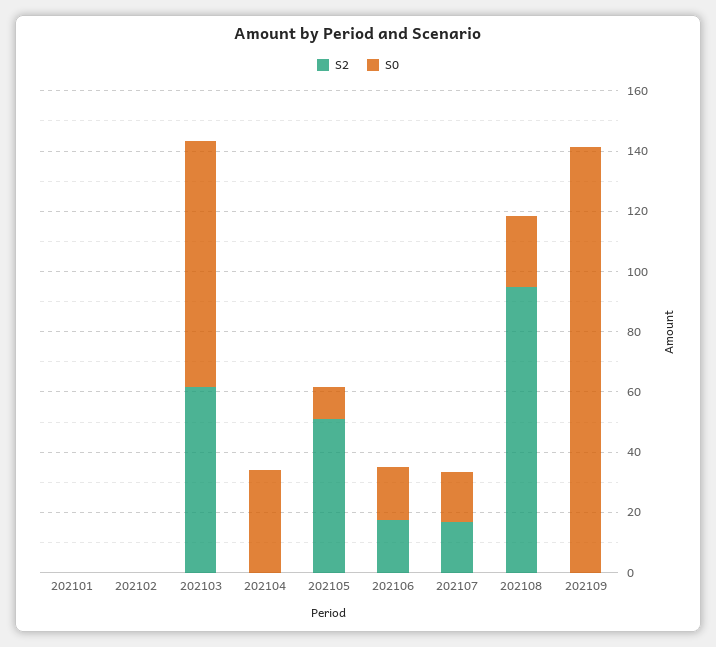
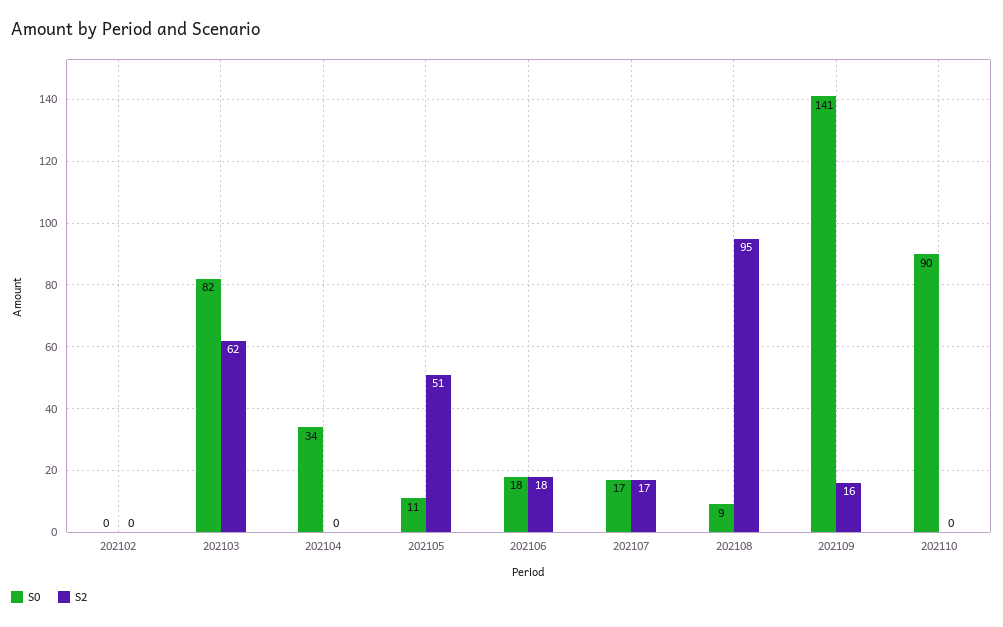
S2, 202101: 0 -> none
S0, 202101: 0 -> none
S0, 202108: 25 -> 9
S2, 202109: 0 -> 16
S0, 202110: none -> 90
S2, 202110: none -> 0

